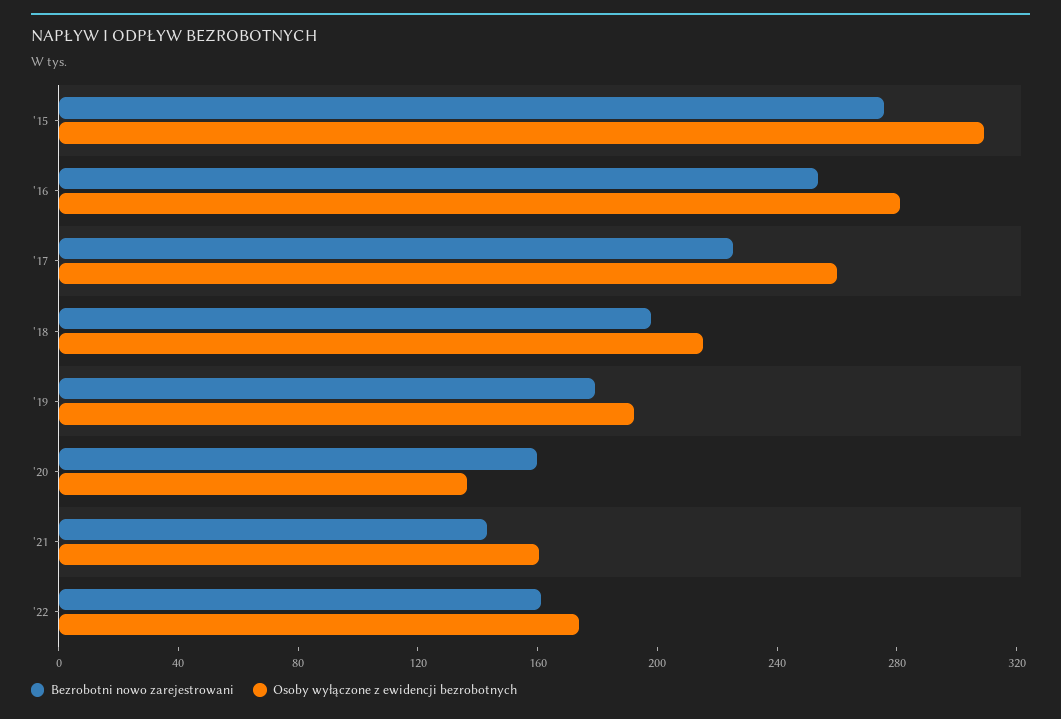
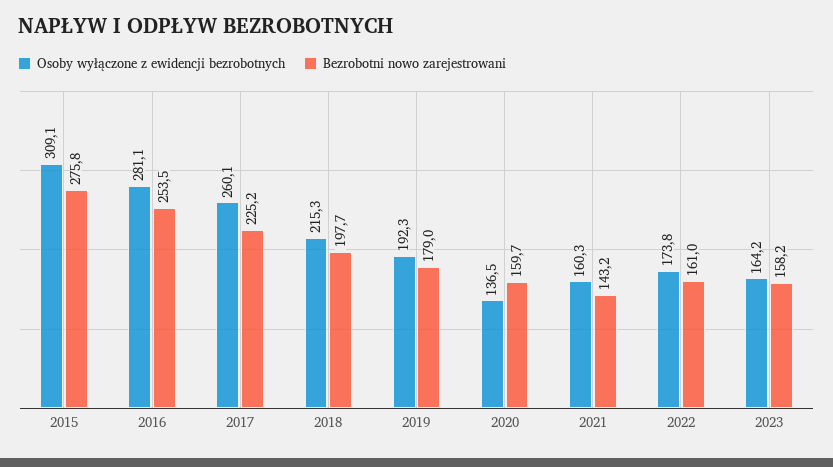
Osoby wyłączone z ewidencji bezrobotnych, 2023: none -> 164.2
Bezrobotni nowo zarejestrowani, 2023: none -> 158.2

